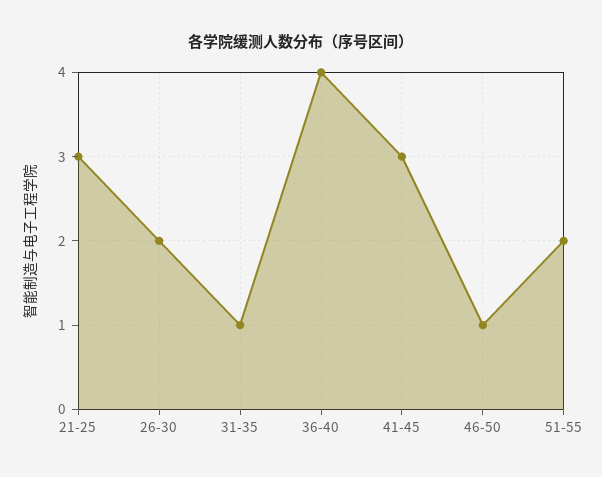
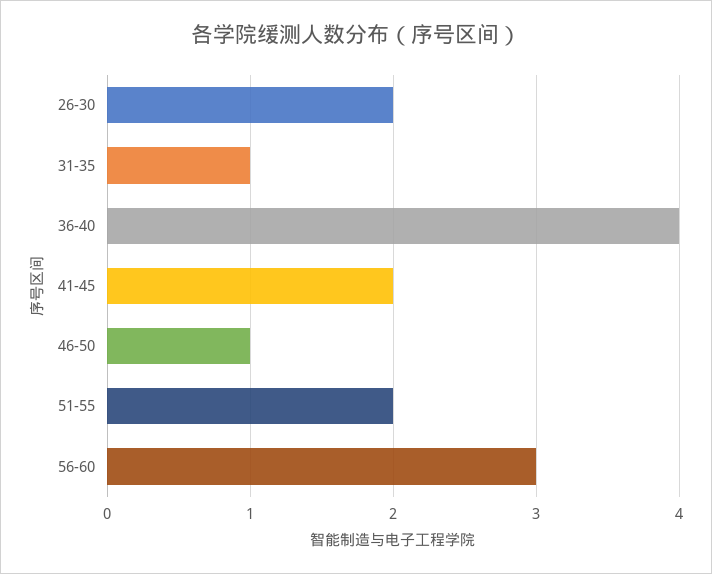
21-25: 3 -> none
41-45: 3 -> 2
56-60: none -> 3

